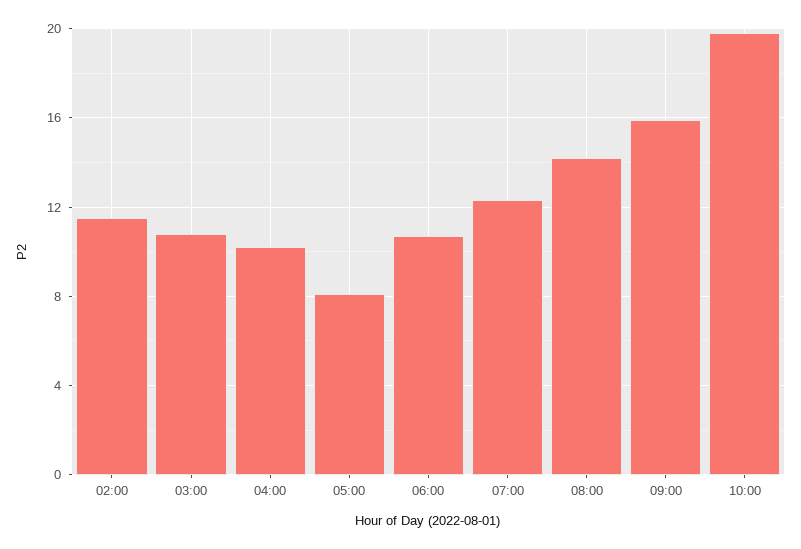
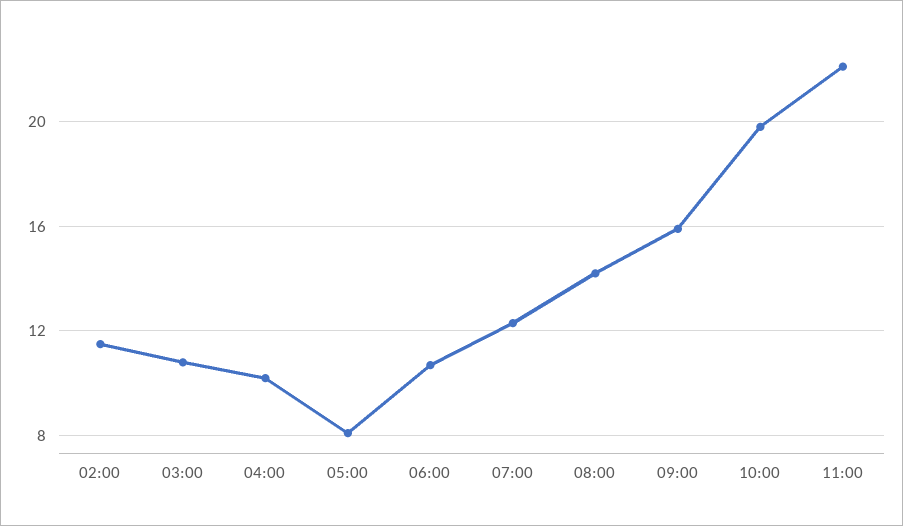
11:00: none -> 22

